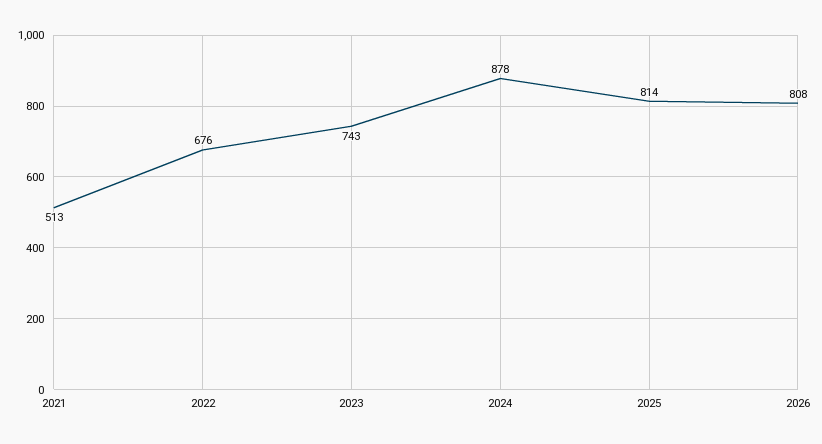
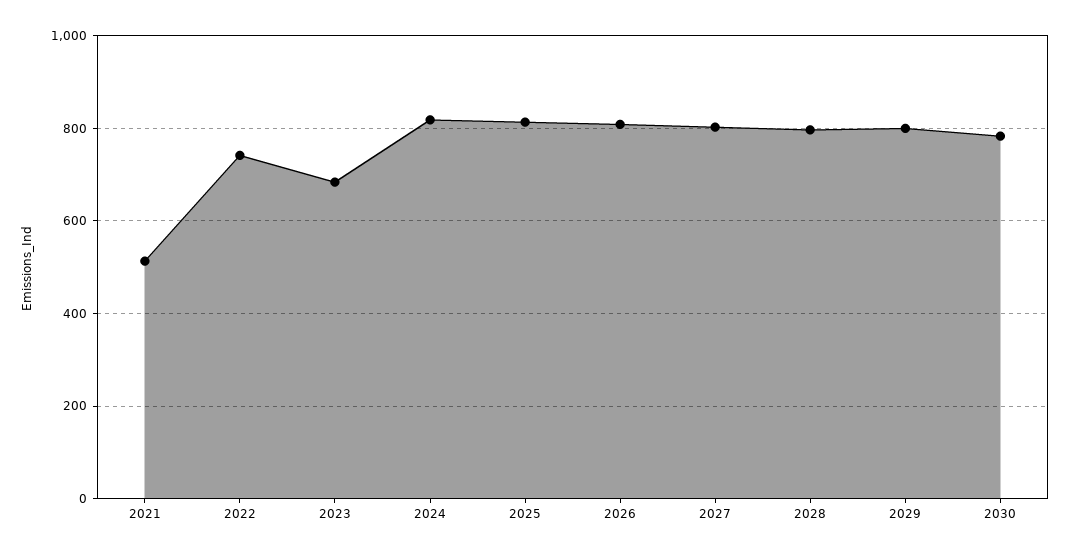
2022: 676 -> 740
2023: 743 -> 680
2024: 878 -> 820
2027: none -> 800
2028: none -> 800
2029: none -> 800
2030: none -> 780

